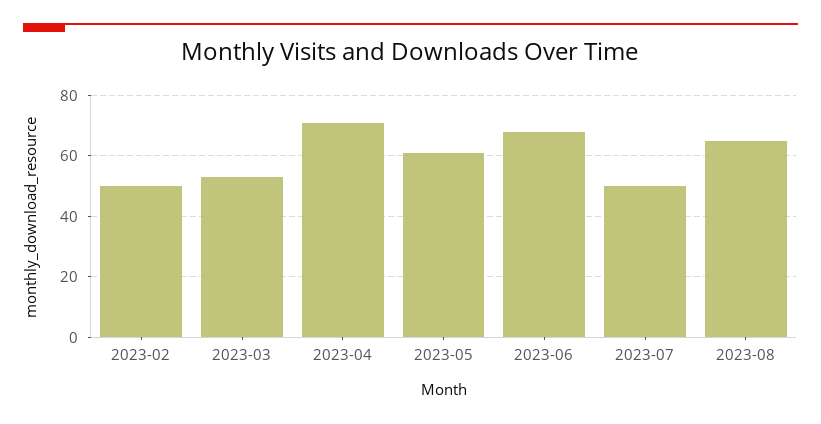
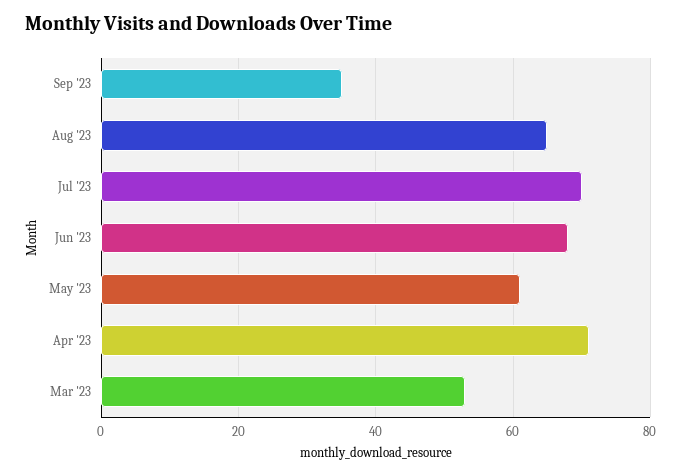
2023-02: 50 -> none
2023-07: 50 -> 70
Sep '23: none -> 35

